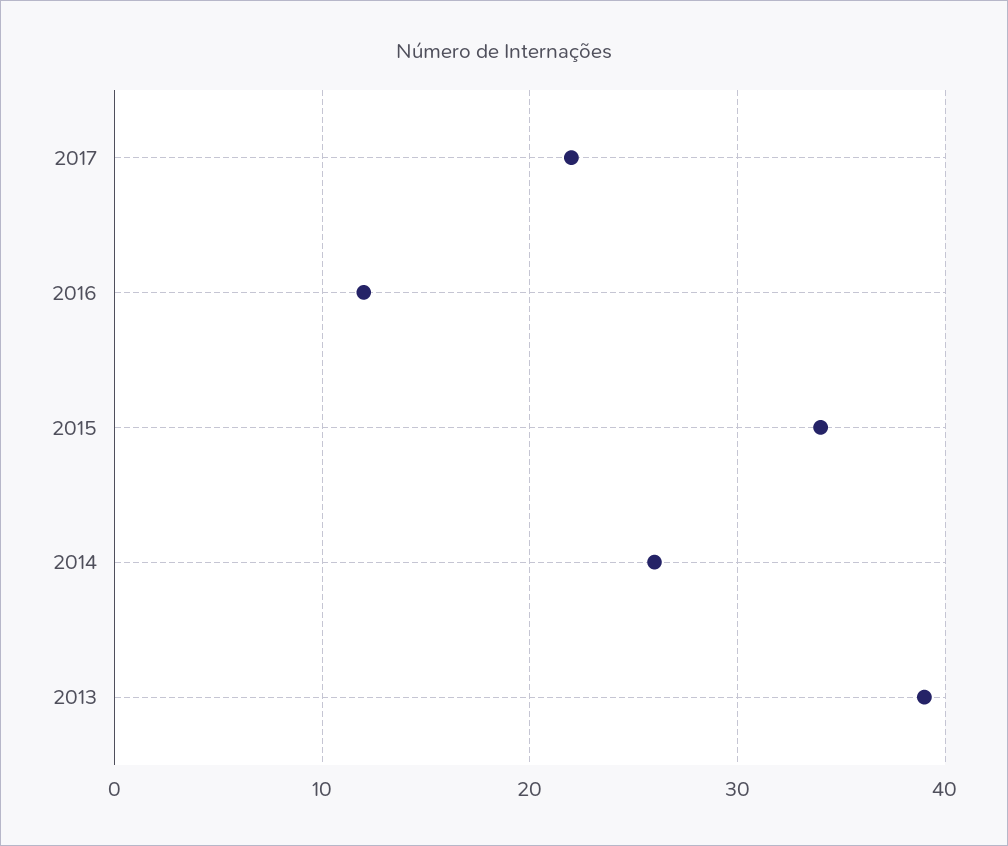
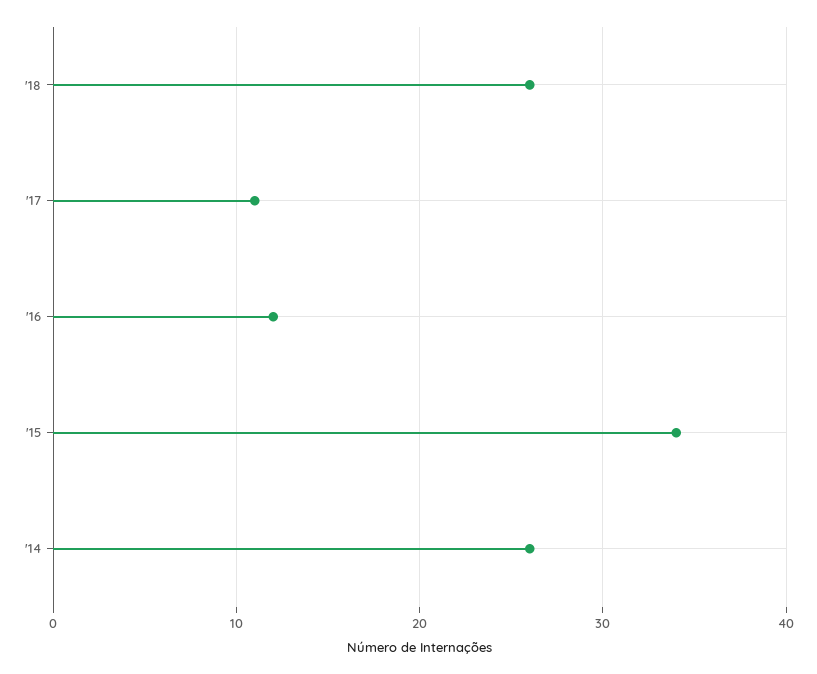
2017: 22 -> 11
2013: 39 -> none
'18: none -> 26

